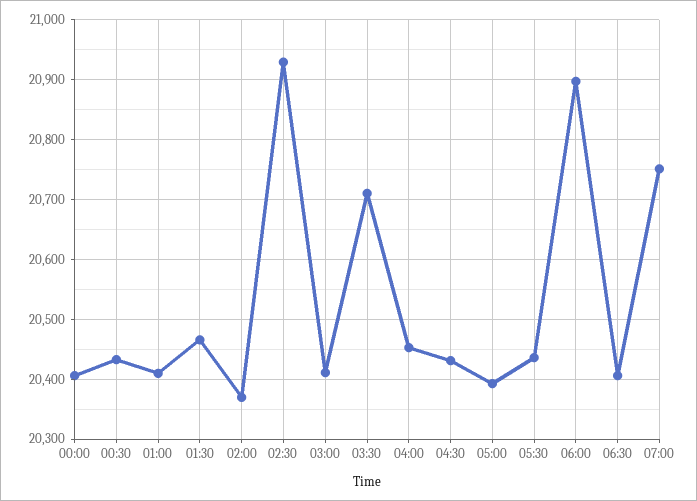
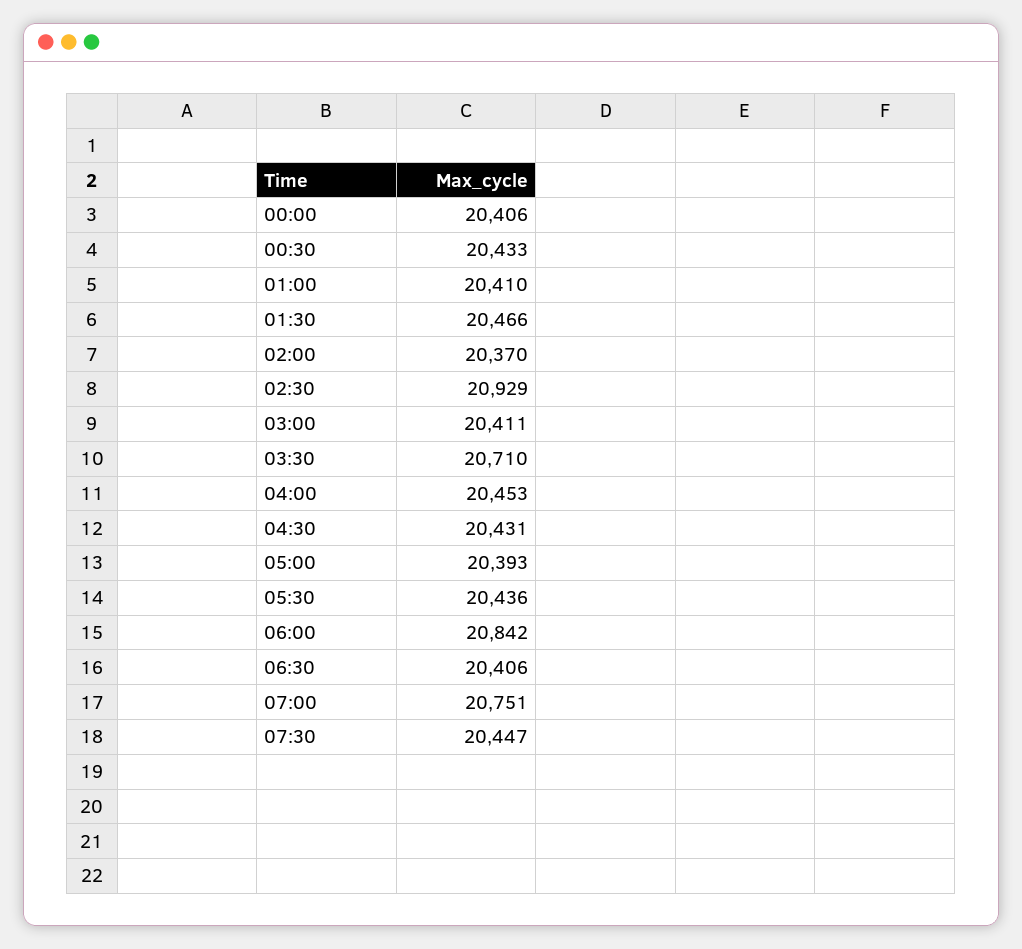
06:00: 20900 -> 20842
07:30: none -> 20447

